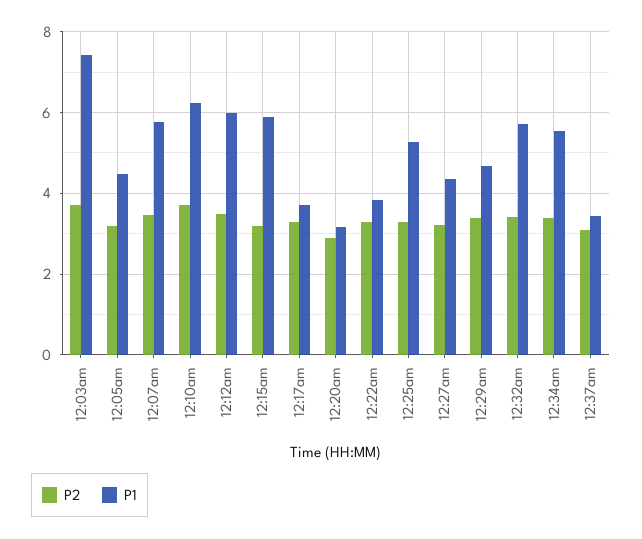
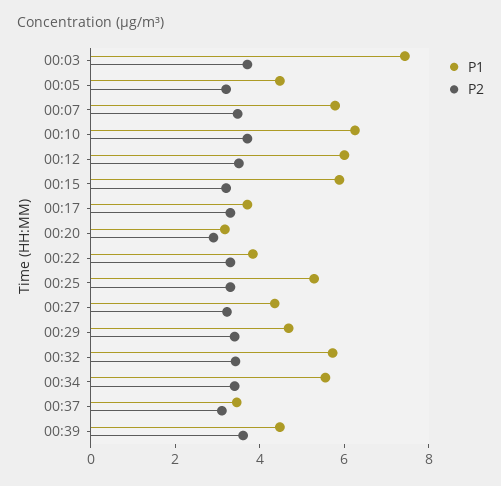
P1, 00:39: none -> 4.5
P2, 00:39: none -> 3.5

